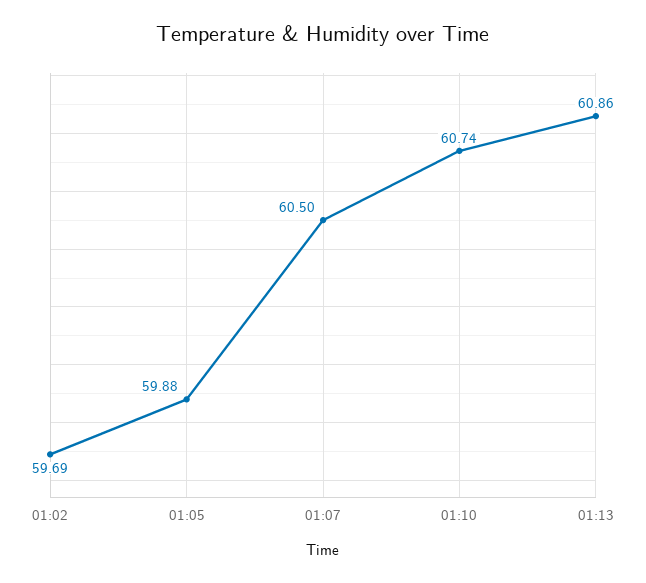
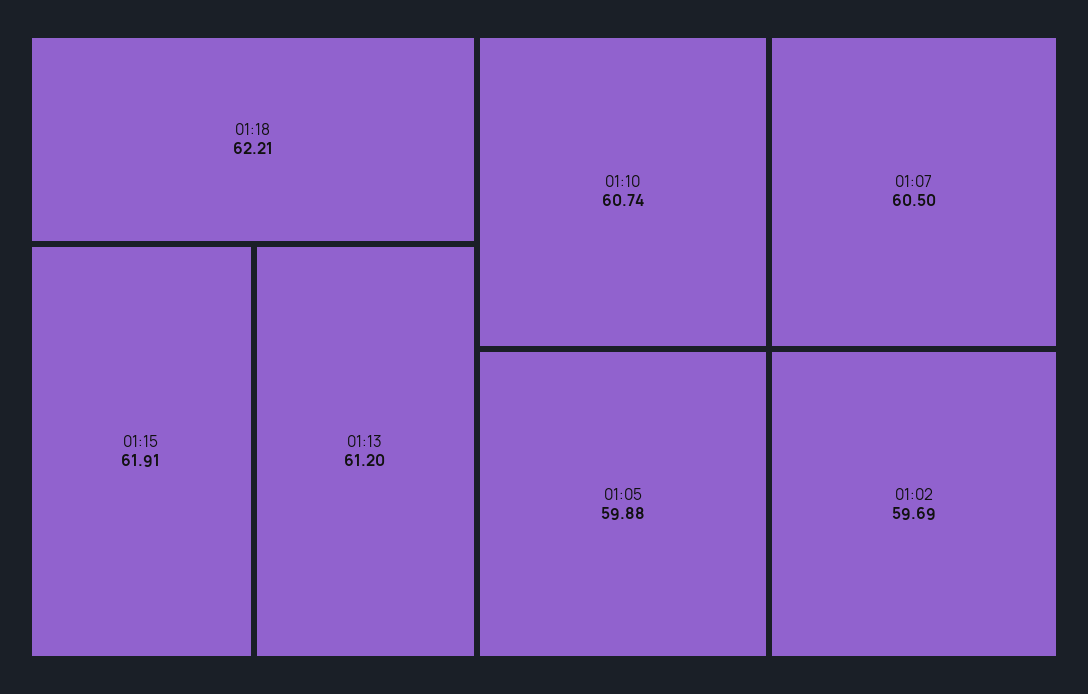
01:13: 60.86 -> 61.2
01:18: none -> 62.21
01:15: none -> 61.91

